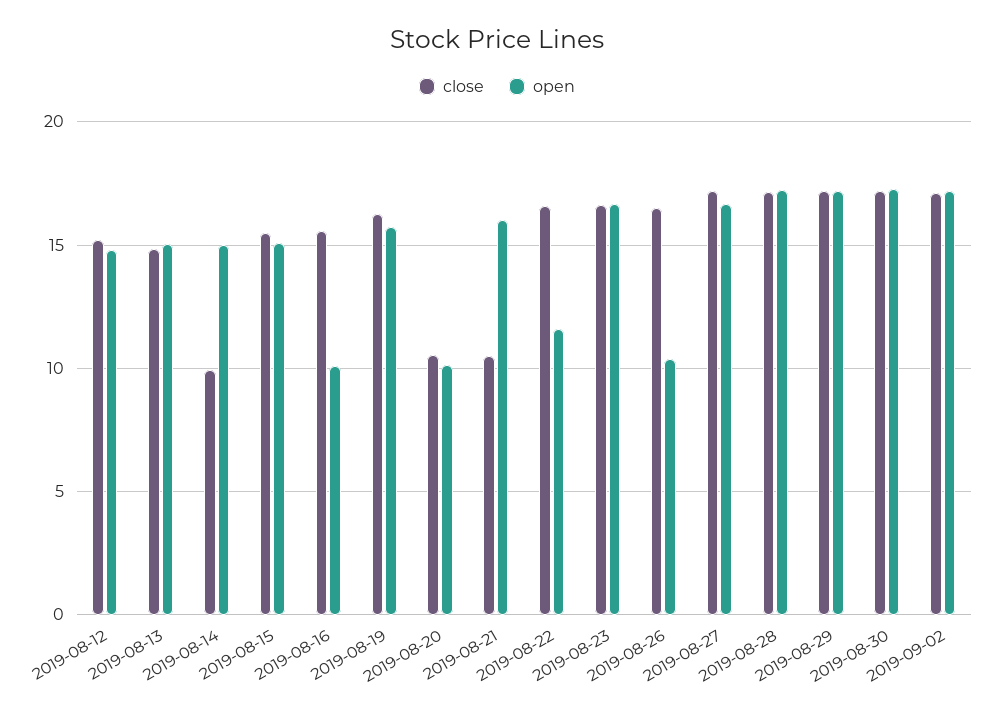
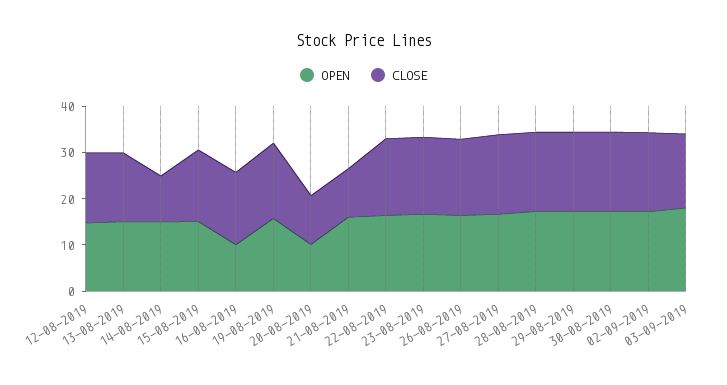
open, 2019-08-22: 11.5 -> 16
open, 2019-08-26: 10.5 -> 16
open, 03-09-2019: none -> 18
close, 03-09-2019: none -> 16

